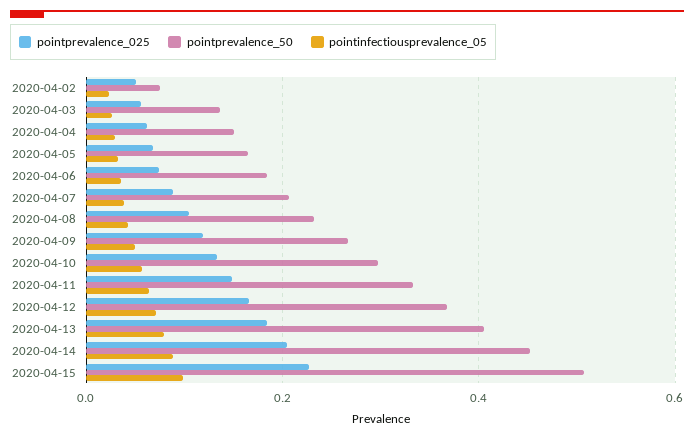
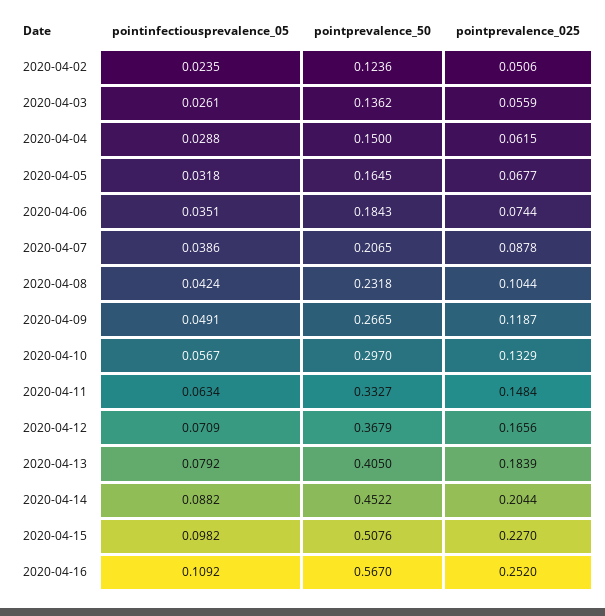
pointprevalence_50, 2020-04-02: 0.08 -> 0.1236
pointinfectiousprevalence_05, 2020-04-16: none -> 0.1092
pointprevalence_50, 2020-04-16: none -> 0.567
pointprevalence_025, 2020-04-16: none -> 0.252

